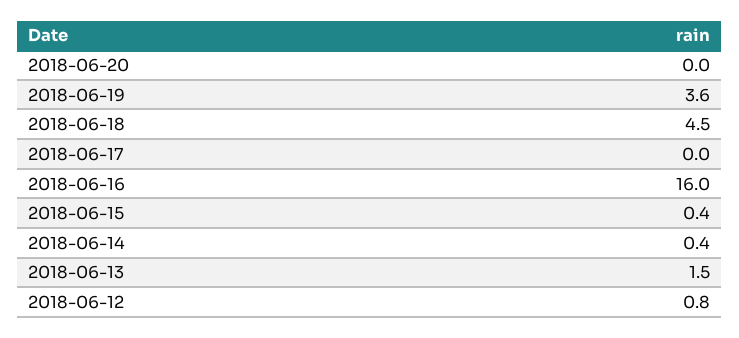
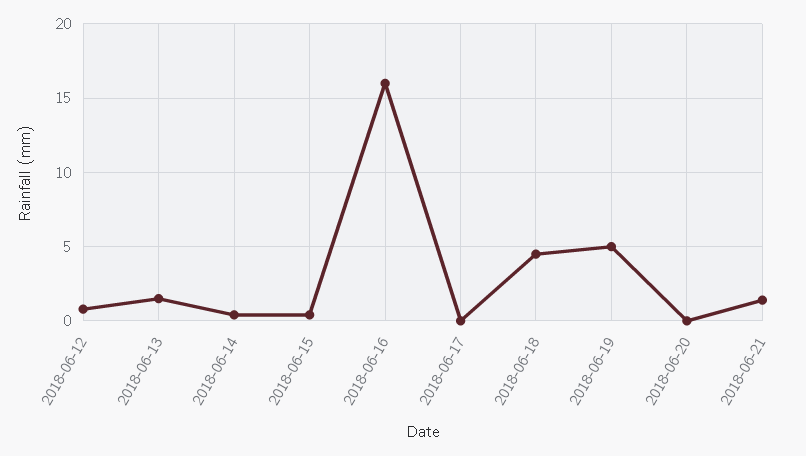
2018-06-19: 3.6 -> 5
2018-06-21: none -> 1.5

